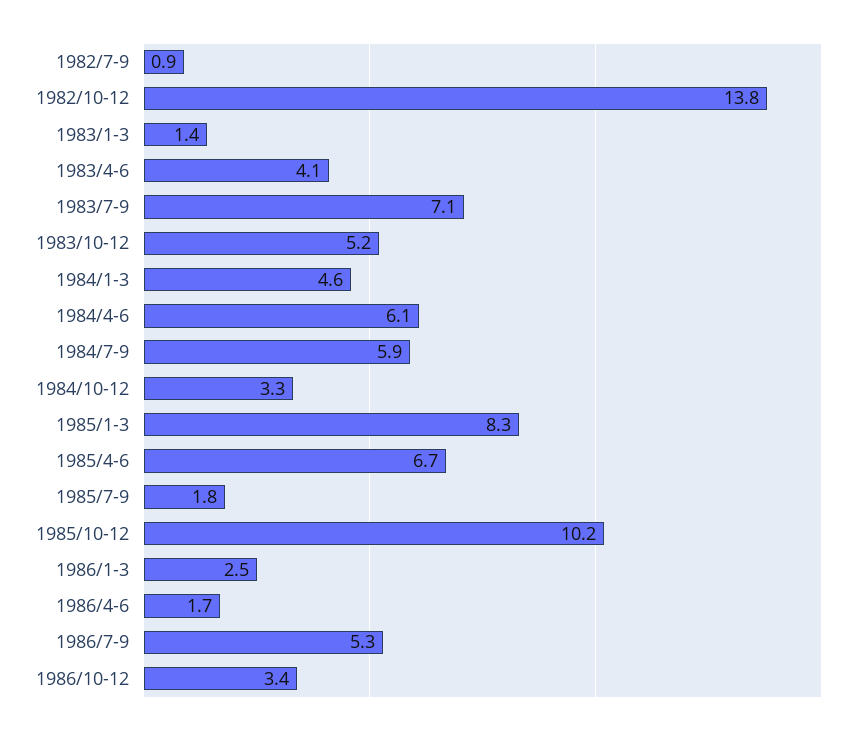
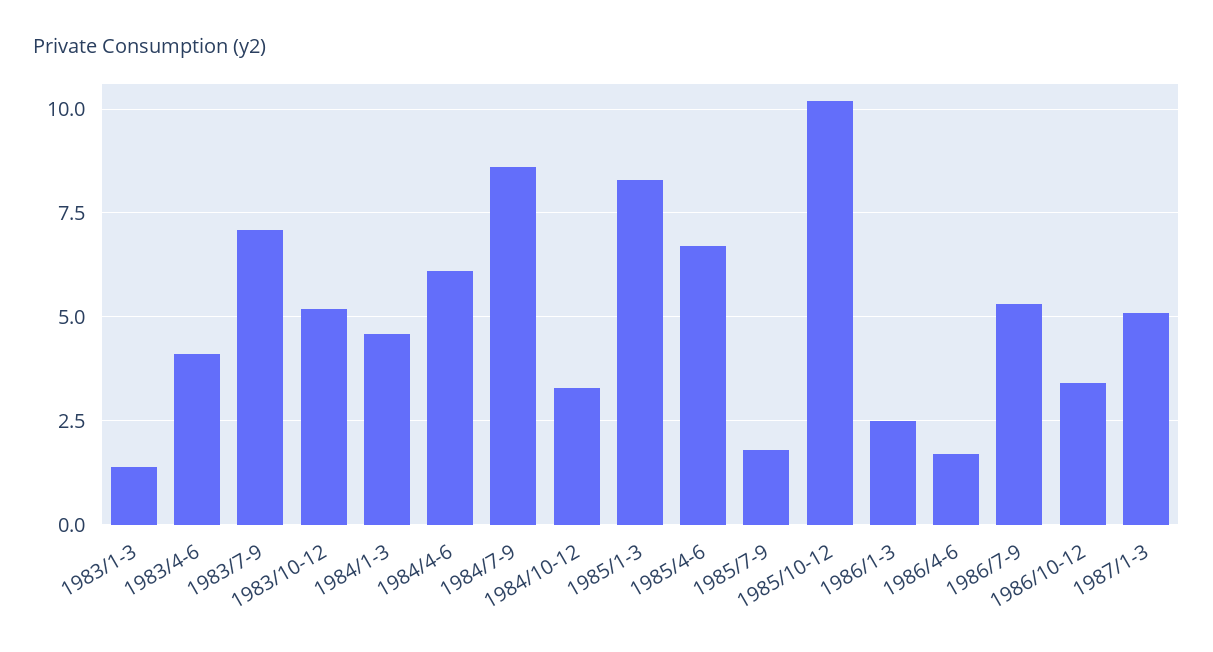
1982/7-9: 0.9 -> none
1982/10-12: 13.8 -> none
1984/7-9: 5.9 -> 8.5
1987/1-3: none -> 5

